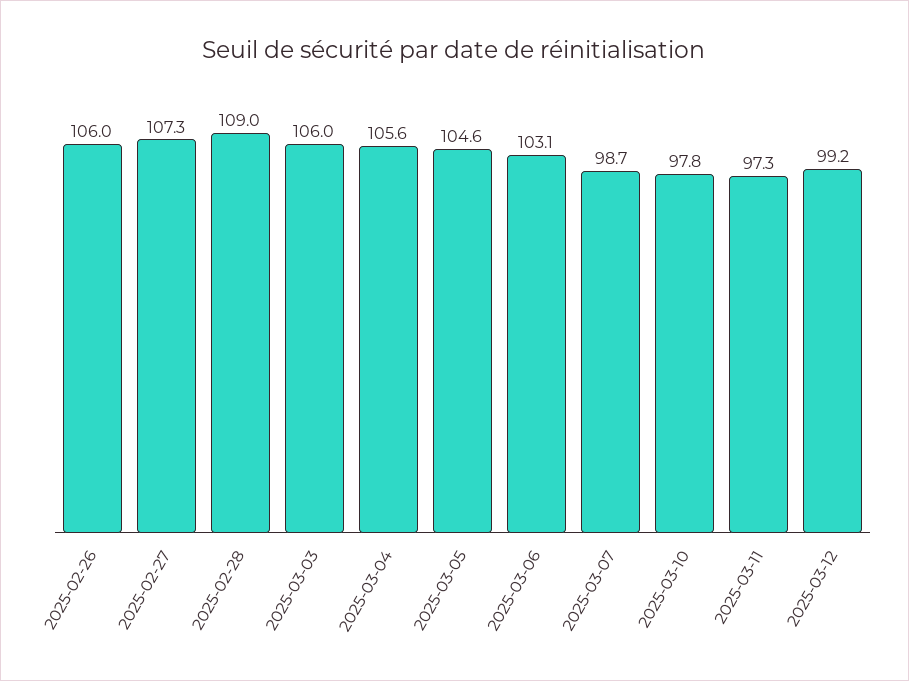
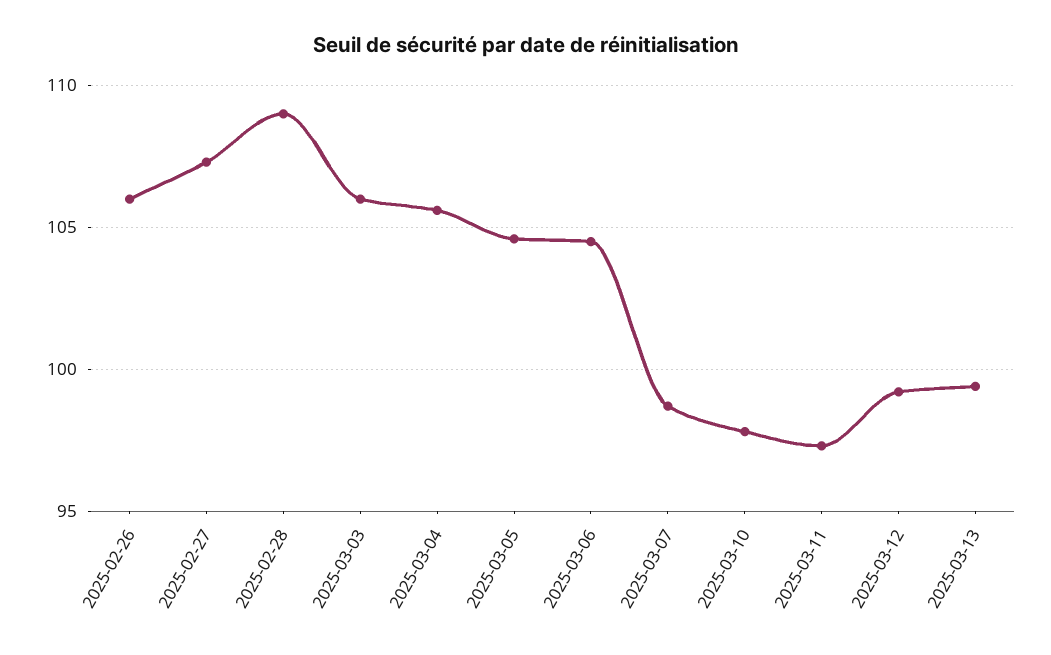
2025-03-06: 103.1 -> 104.5
2025-03-13: none -> 99.5

